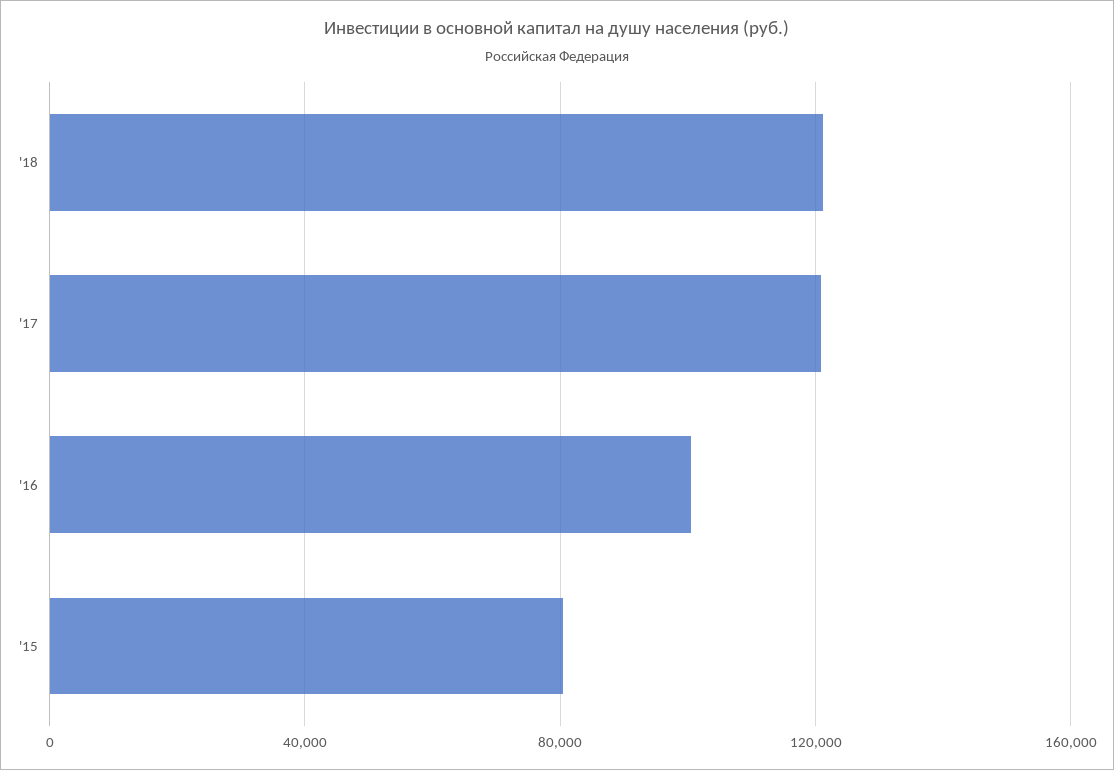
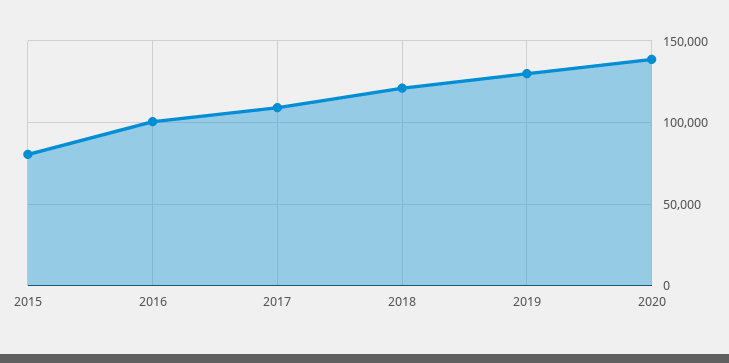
'17: 120000 -> 110000
2019: none -> 130000
2020: none -> 140000

